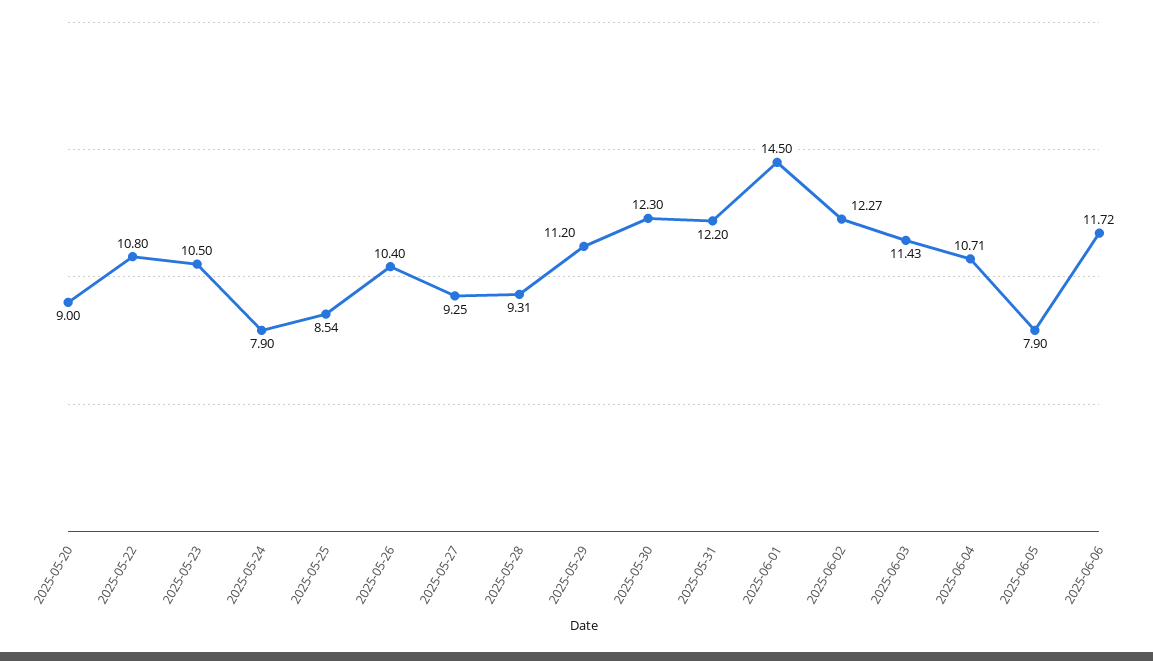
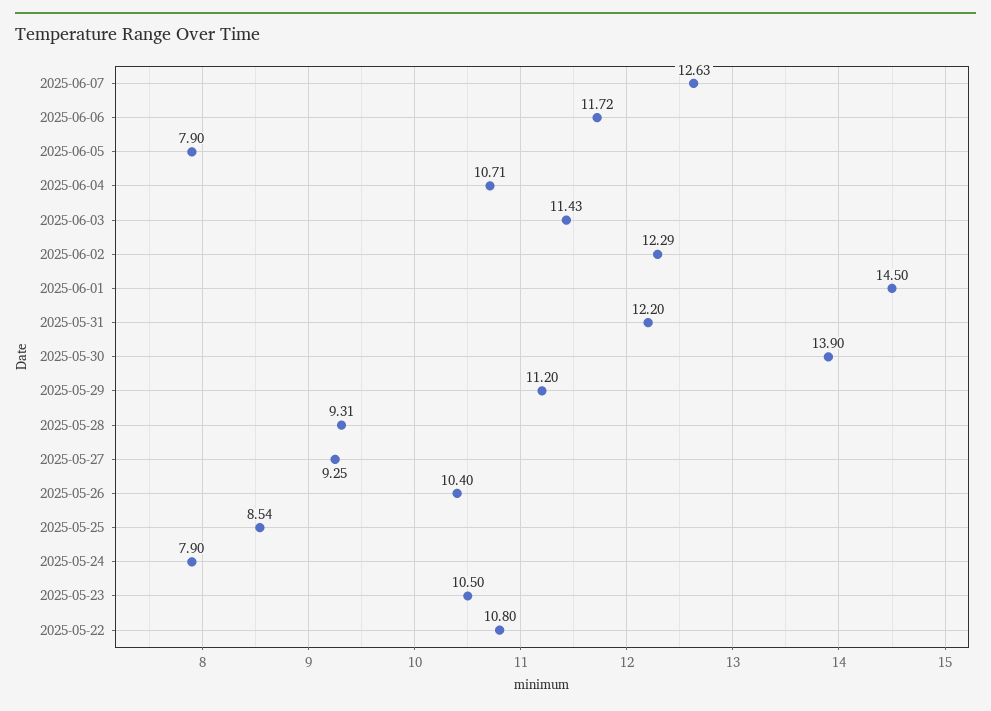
2025-05-20: 9 -> none
2025-05-30: 12.3 -> 13.9
2025-06-02: 12.27 -> 12.29
2025-06-07: none -> 12.63

